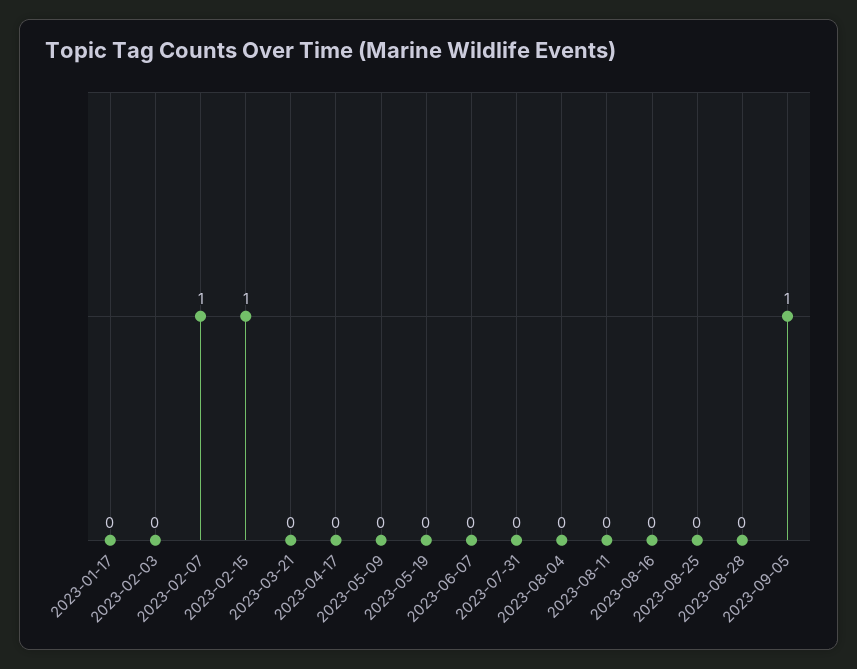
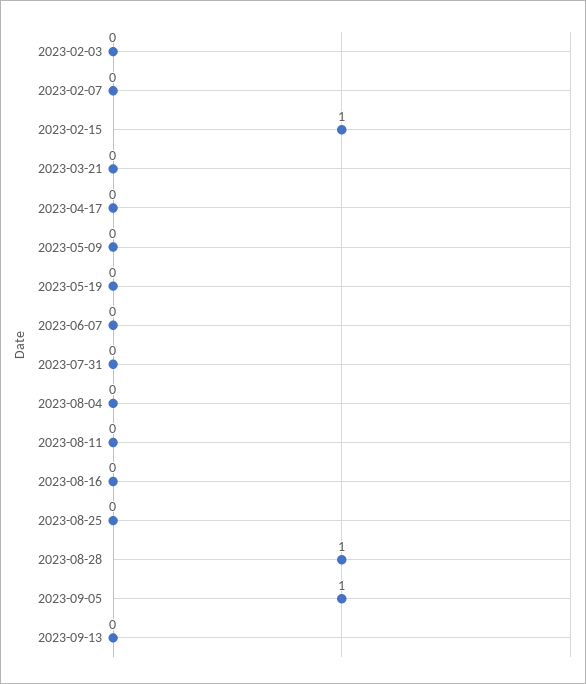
2023-01-17: 0 -> none
2023-02-07: 1 -> 0
2023-08-28: 0 -> 1
2023-09-13: none -> 0

